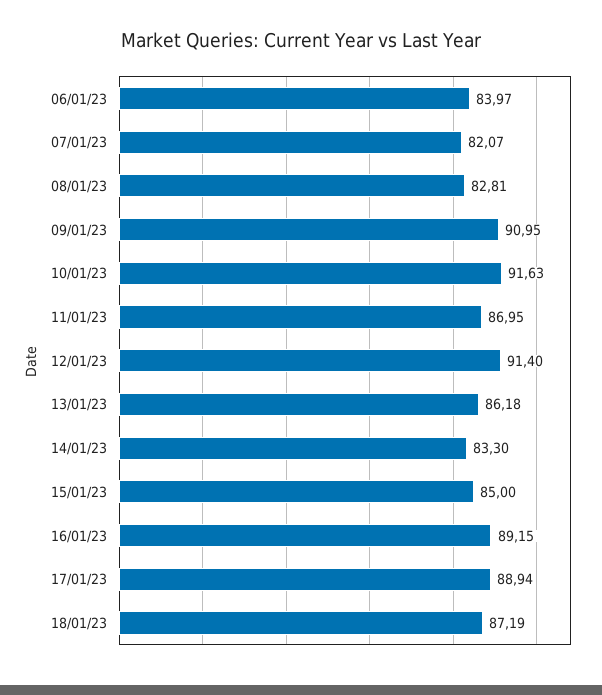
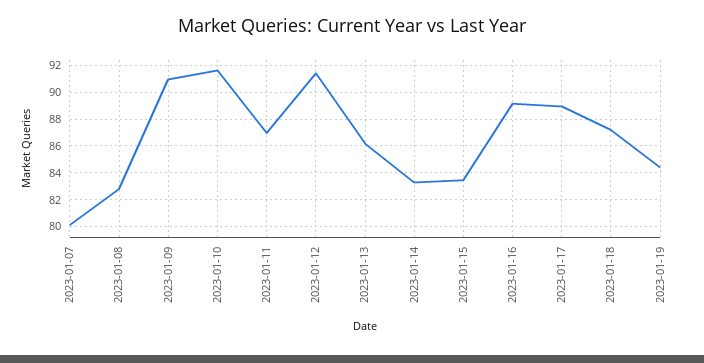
06/01/23: 83.97 -> none
07/01/23: 82.07 -> 80
15/01/23: 85 -> 83.5
2023-01-19: none -> 84.5

